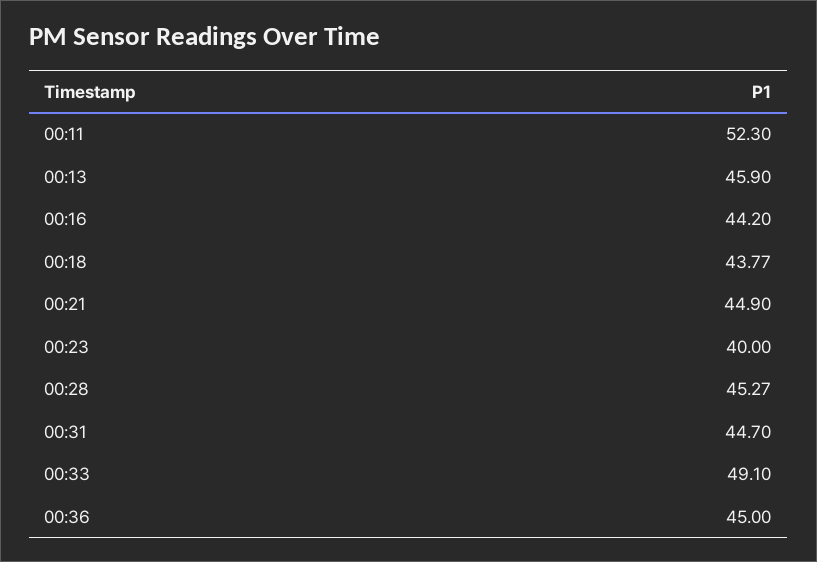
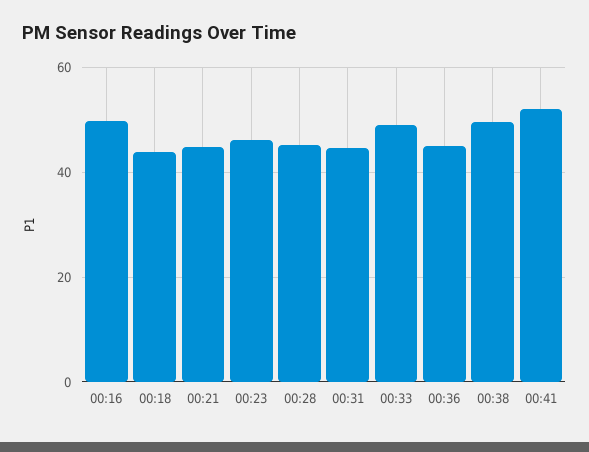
00:11: 52.3 -> none
00:13: 45.9 -> none
00:16: 44.2 -> 50
00:23: 40 -> 46
00:38: none -> 50
00:41: none -> 52

